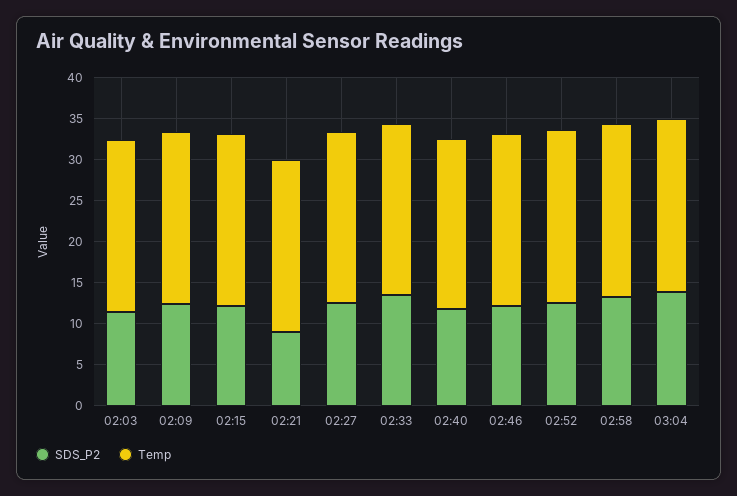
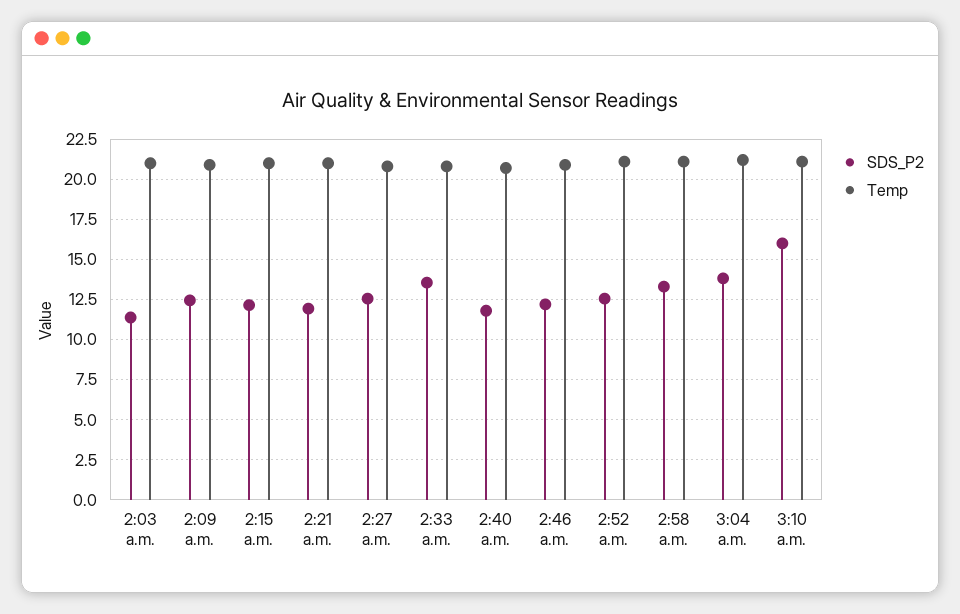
SDS_P2, 02:21: 9 -> 12
SDS_P2, 3:10 a.m.: none -> 16
Temp, 3:10 a.m.: none -> 21

